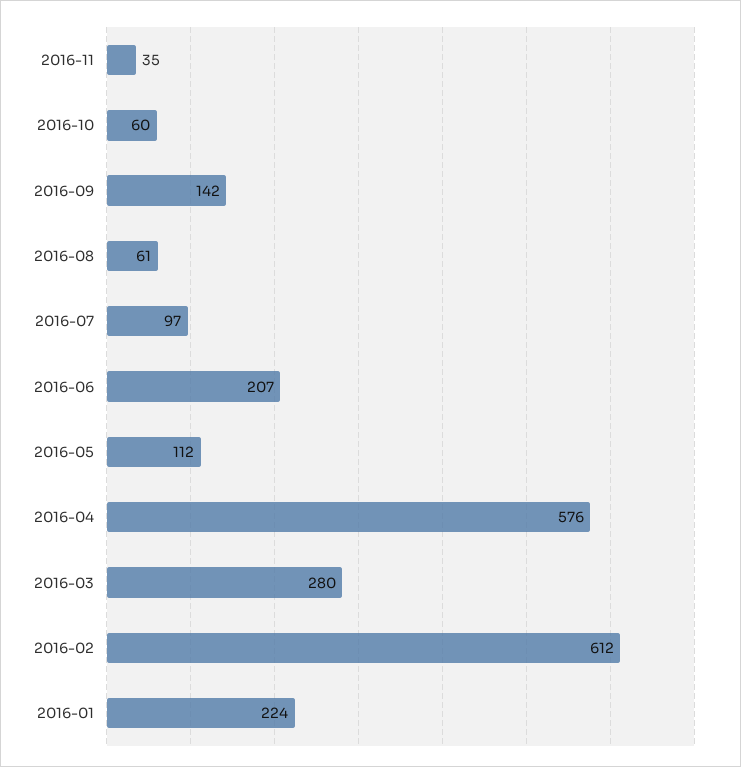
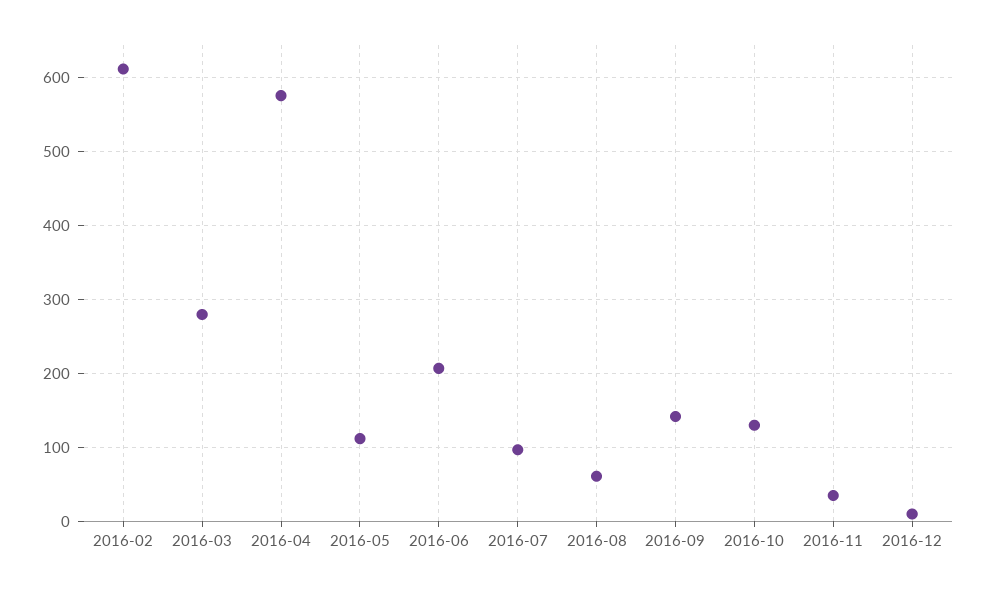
2016-10: 60 -> 130
2016-01: 224 -> none
2016-12: none -> 10

